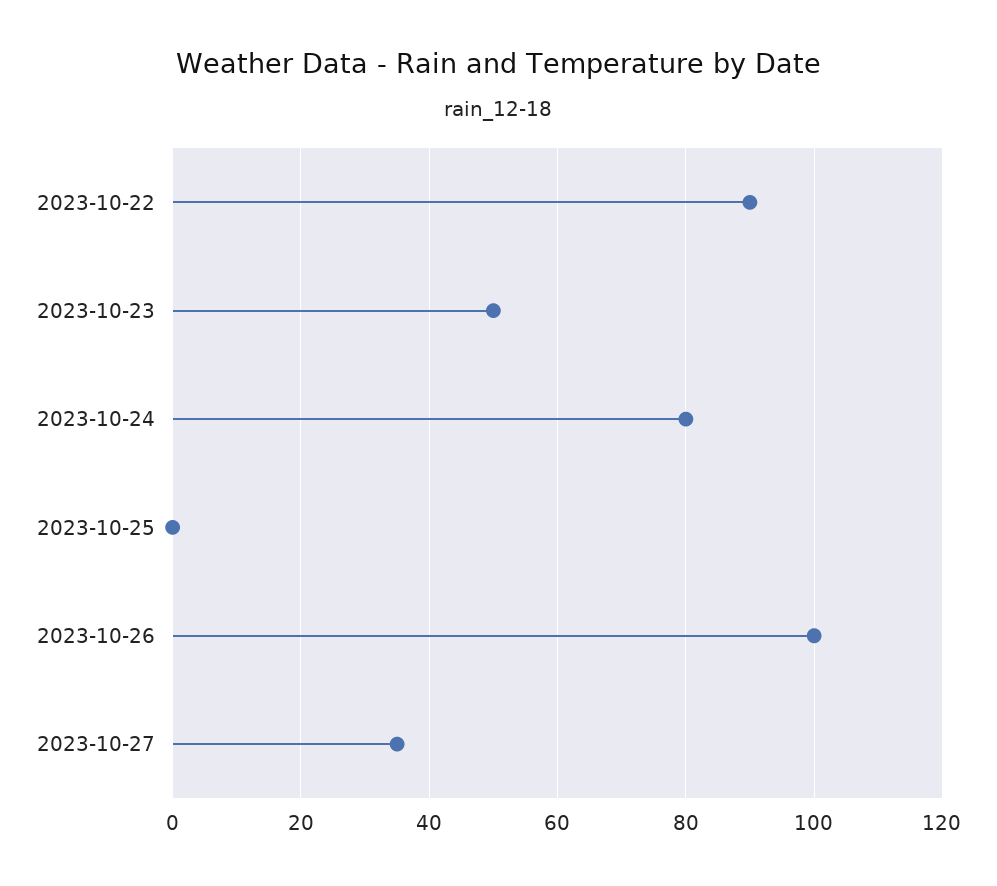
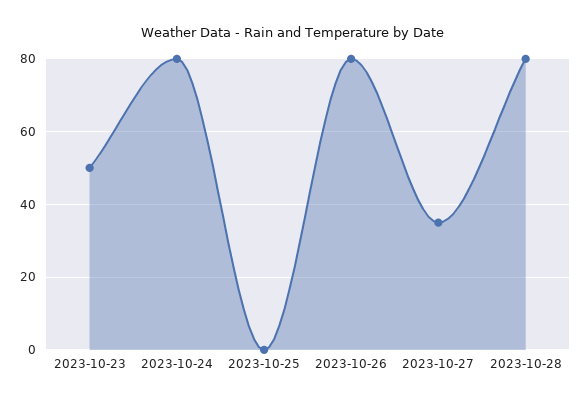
2023-10-22: 90 -> none
2023-10-26: 100 -> 80
2023-10-28: none -> 80

